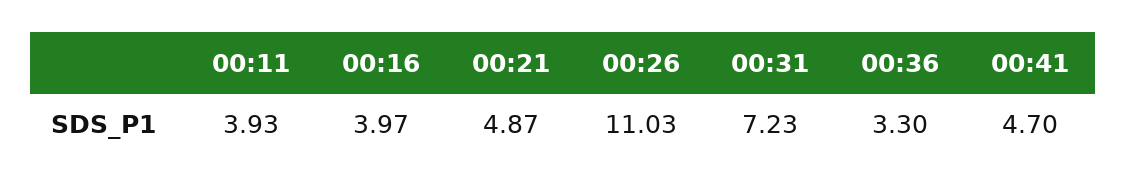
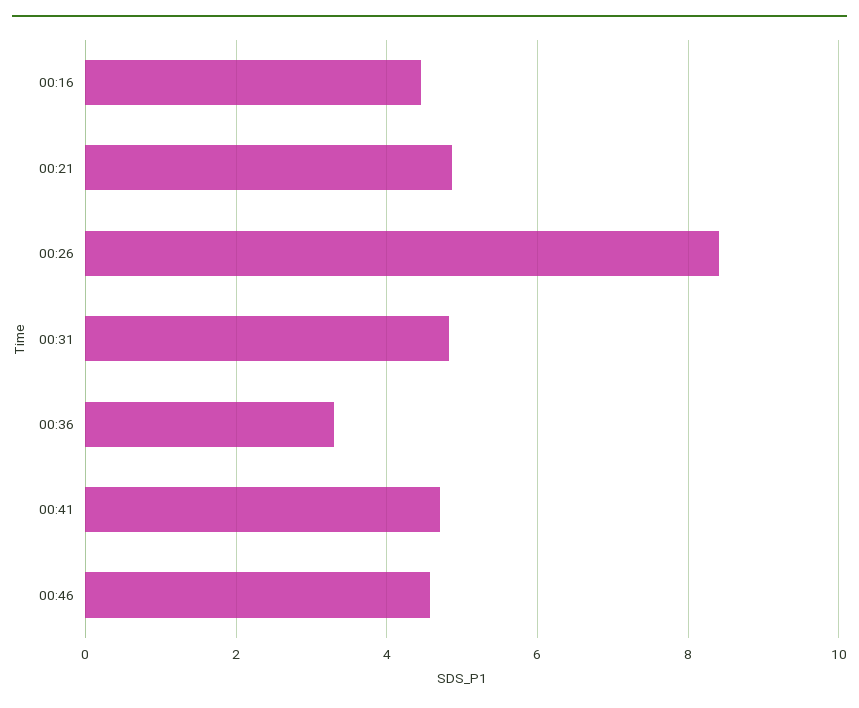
00:11: 3.93 -> none
00:16: 3.97 -> 4.4
00:26: 11.03 -> 8.4
00:31: 7.23 -> 4.8
00:46: none -> 4.6

